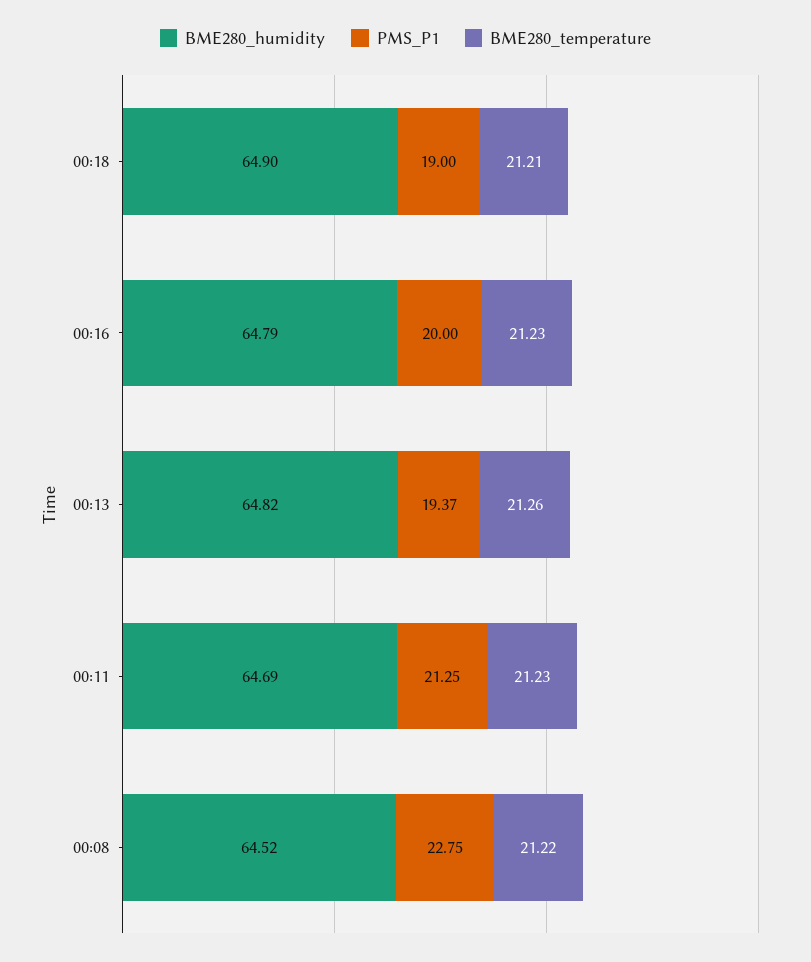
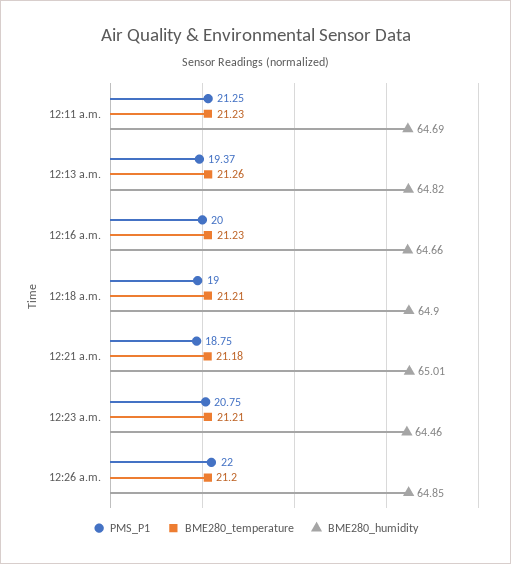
BME280_humidity, 00:16: 64.79 -> 64.66
BME280_humidity, 00:08: 64.52 -> none
PMS_P1, 00:08: 22.75 -> none
BME280_temperature, 00:08: 21.22 -> none
PMS_P1, 12:21 a.m.: none -> 18.75
BME280_temperature, 12:21 a.m.: none -> 21.18
BME280_humidity, 12:21 a.m.: none -> 65.01
PMS_P1, 12:23 a.m.: none -> 20.75
BME280_temperature, 12:23 a.m.: none -> 21.21
BME280_humidity, 12:23 a.m.: none -> 64.46
PMS_P1, 12:26 a.m.: none -> 22
BME280_temperature, 12:26 a.m.: none -> 21.2
BME280_humidity, 12:26 a.m.: none -> 64.85

